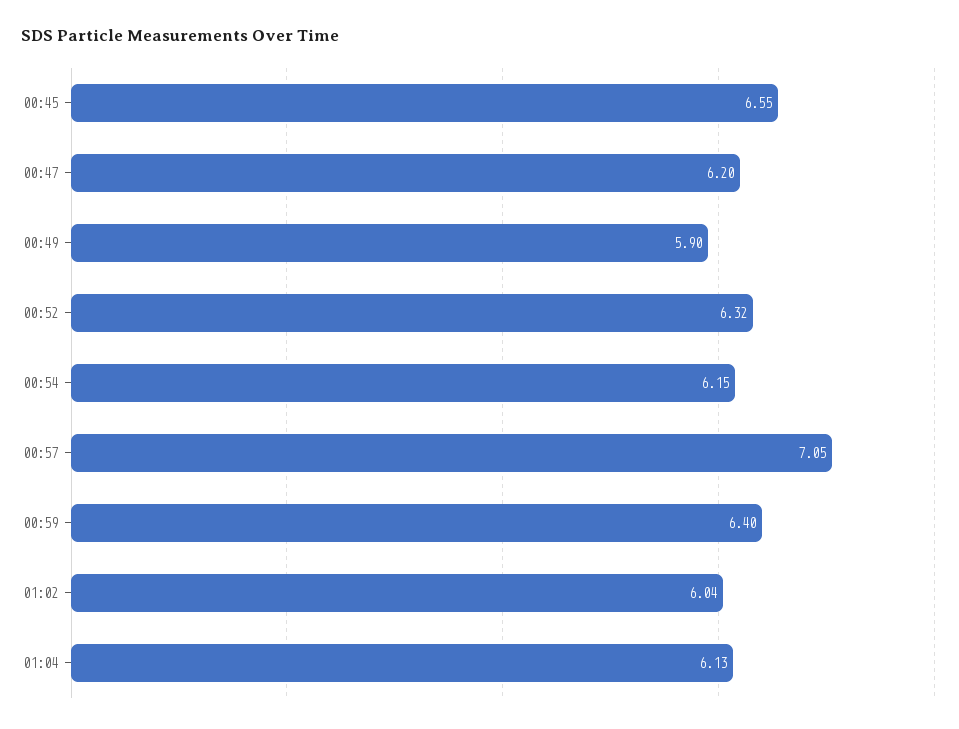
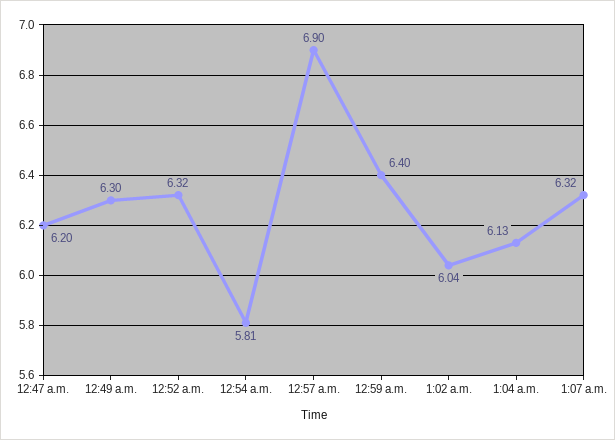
00:45: 6.55 -> none
00:49: 5.9 -> 6.3
00:54: 6.15 -> 5.81
00:57: 7.05 -> 6.9
1:07 a.m.: none -> 6.32

